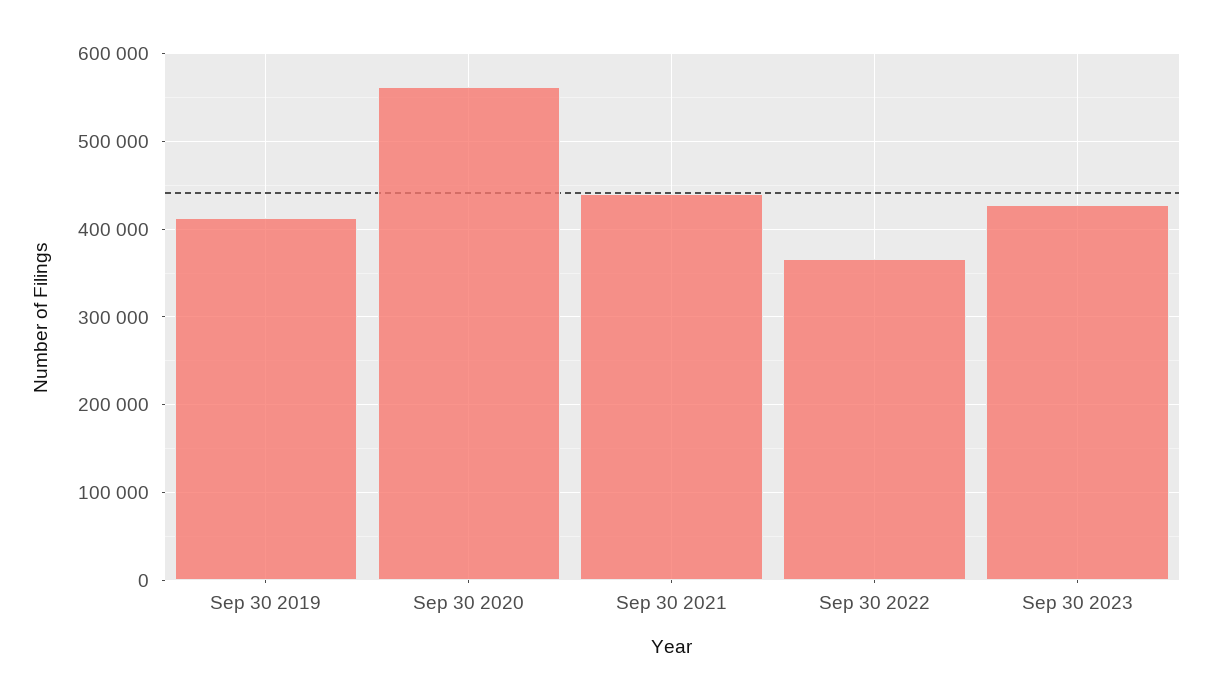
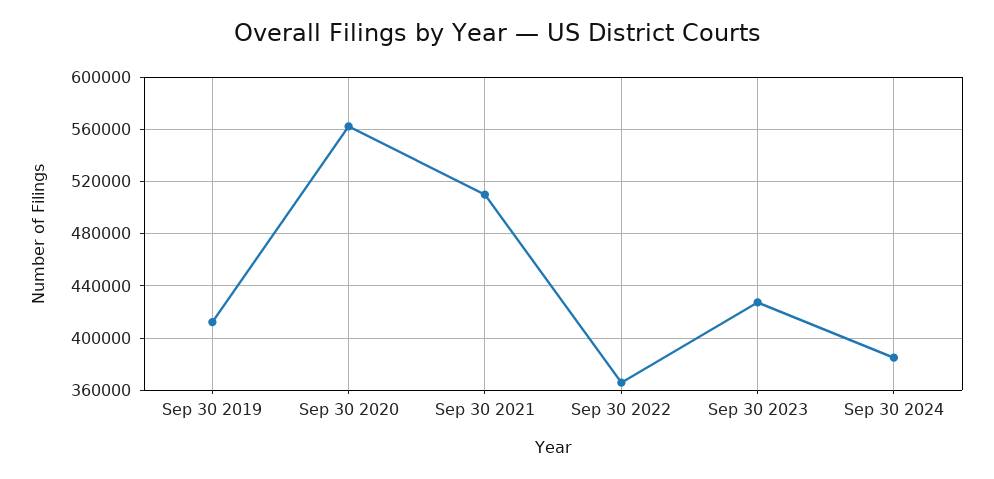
Sep 30 2021: 440000 -> 510000
Sep 30 2024: none -> 385000

